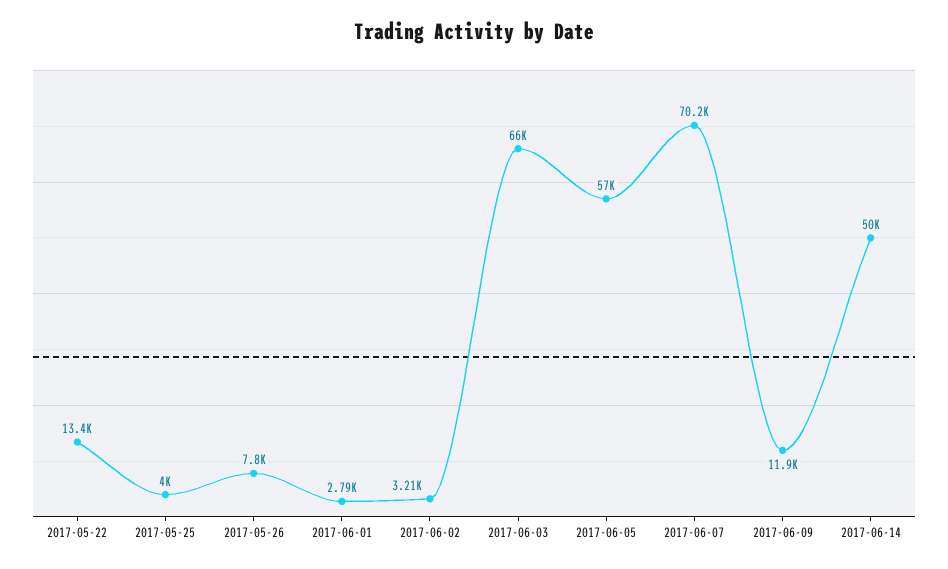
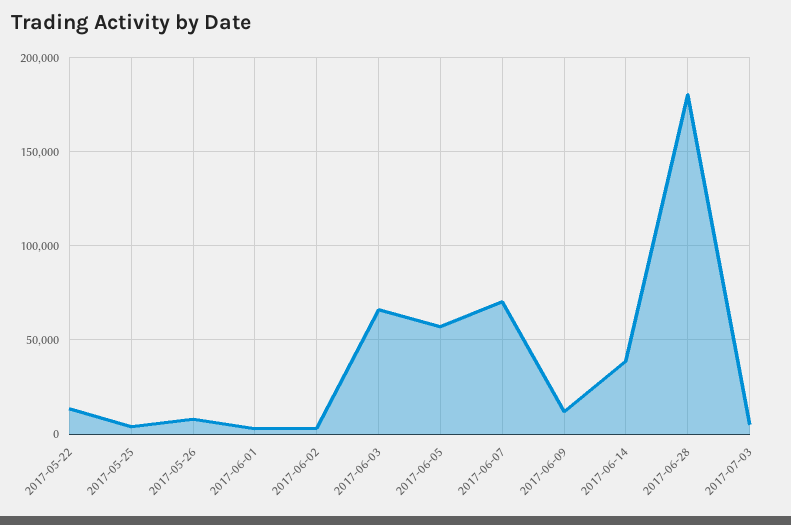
2017-06-14: 50000 -> 40000
2017-06-28: none -> 180000
2017-07-03: none -> 5000

